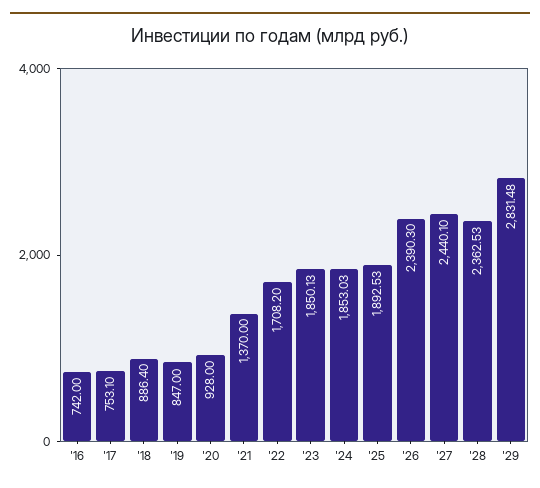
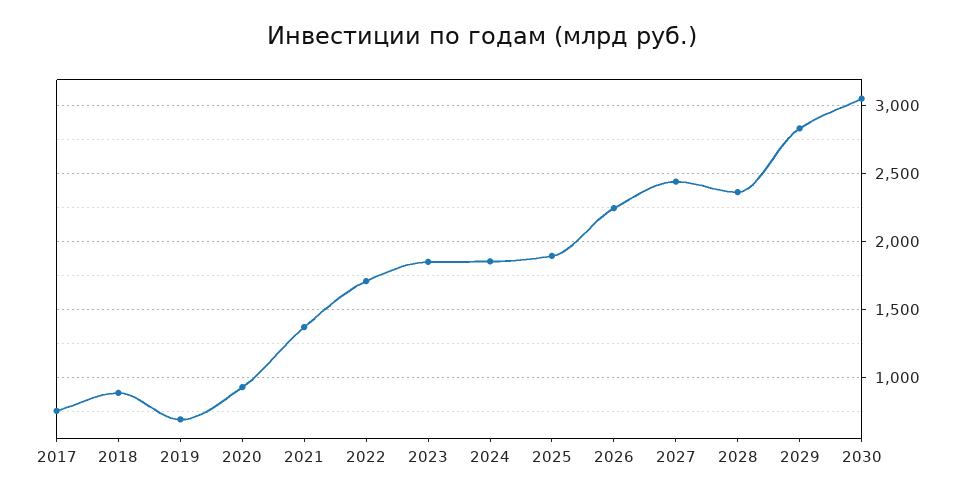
'16: 742 -> none
'19: 847 -> 700
'26: 2390.3 -> 2250
2030: none -> 3050

